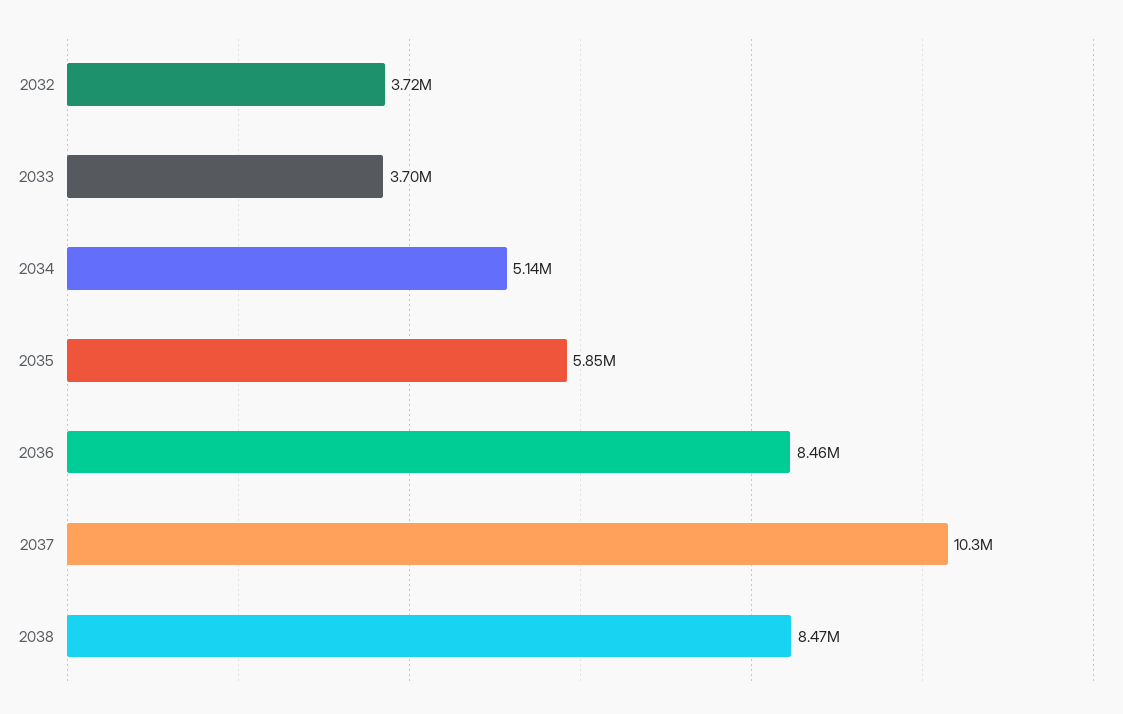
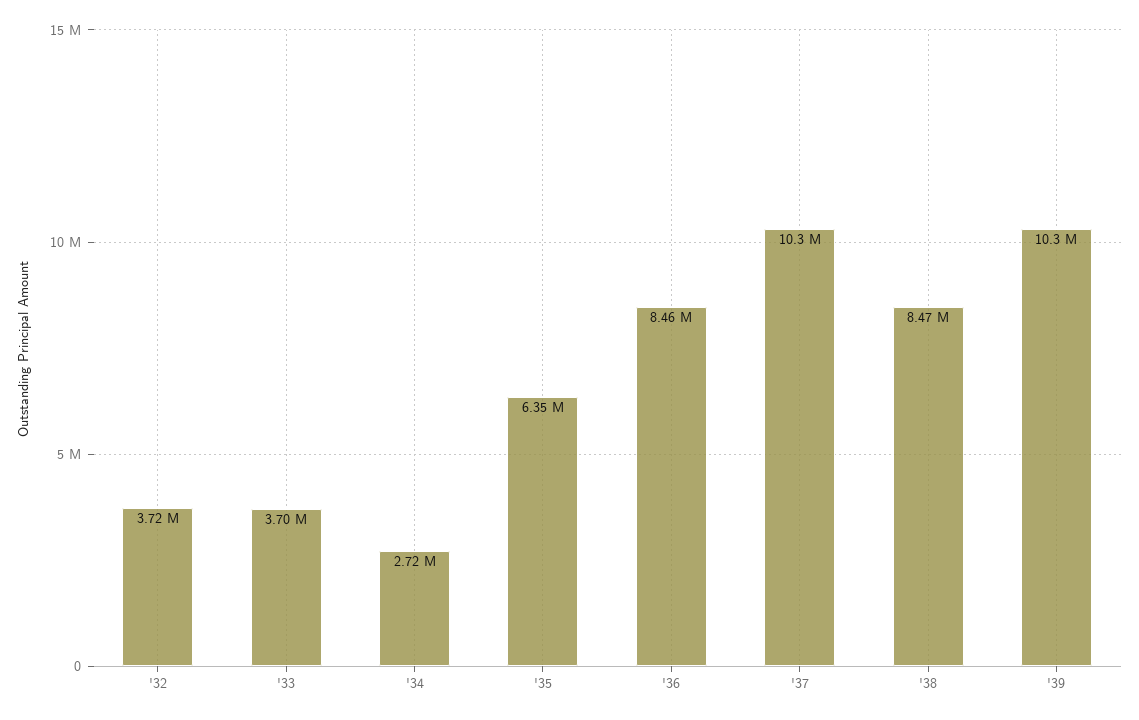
2034: 5140000 -> 2720000
2035: 5850000 -> 6350000
'39: none -> 10300000

